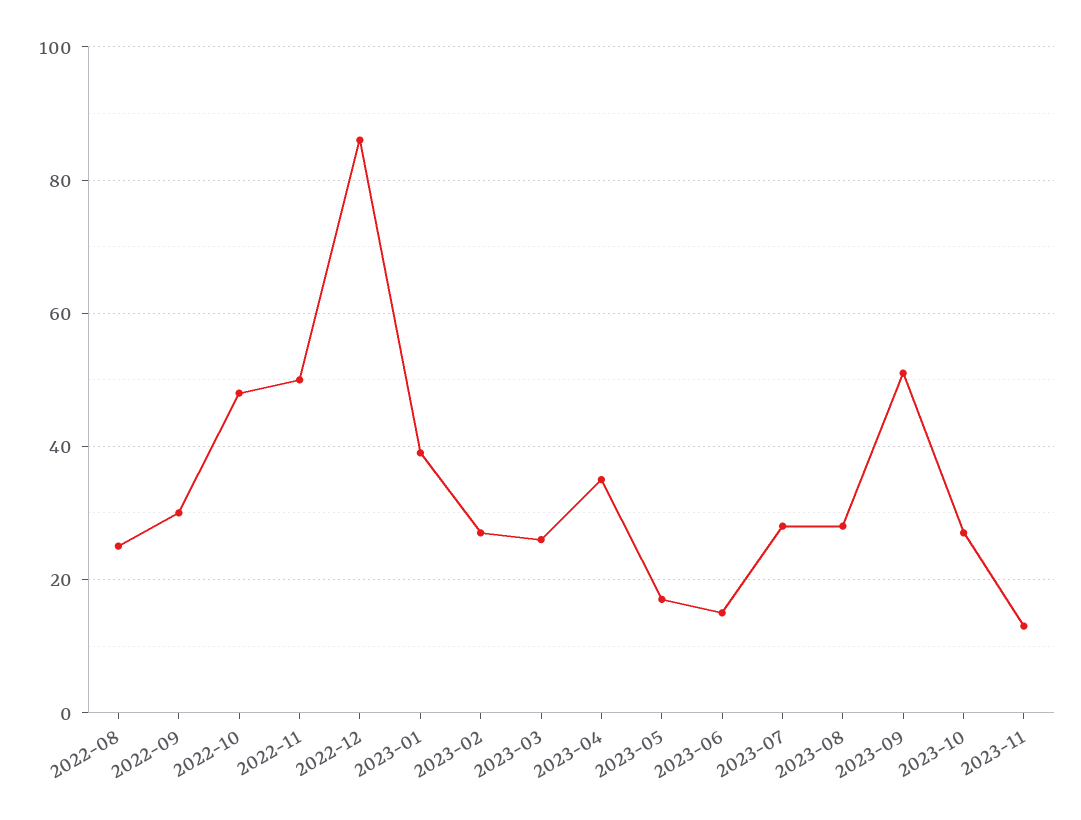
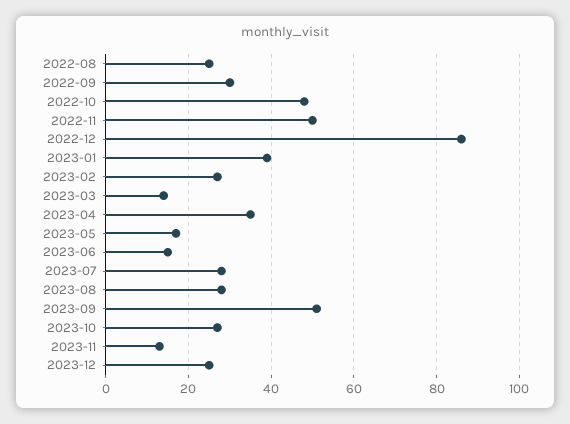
2023-03: 25 -> 15
2023-12: none -> 25

